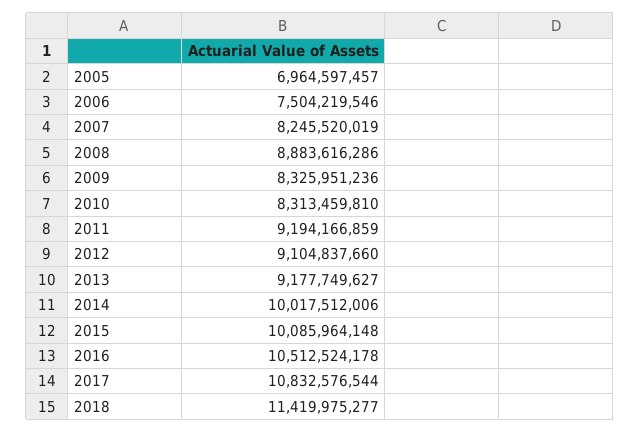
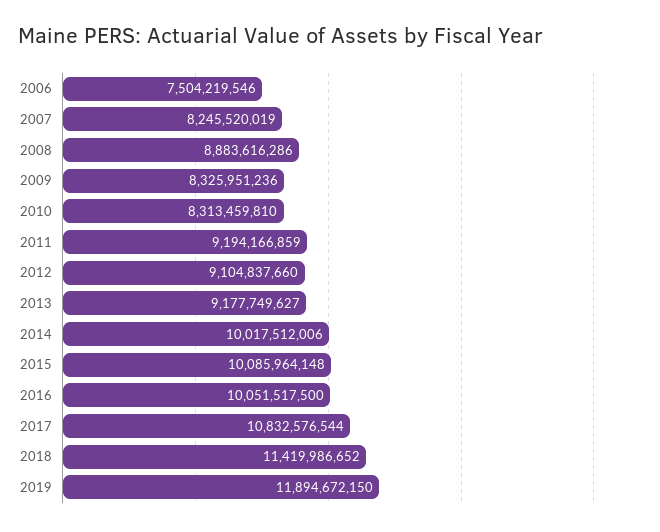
2005: 6964597457 -> none
2016: 10512524178 -> 10051517500
2018: 11419975277 -> 11419986652
2019: none -> 11894672150

